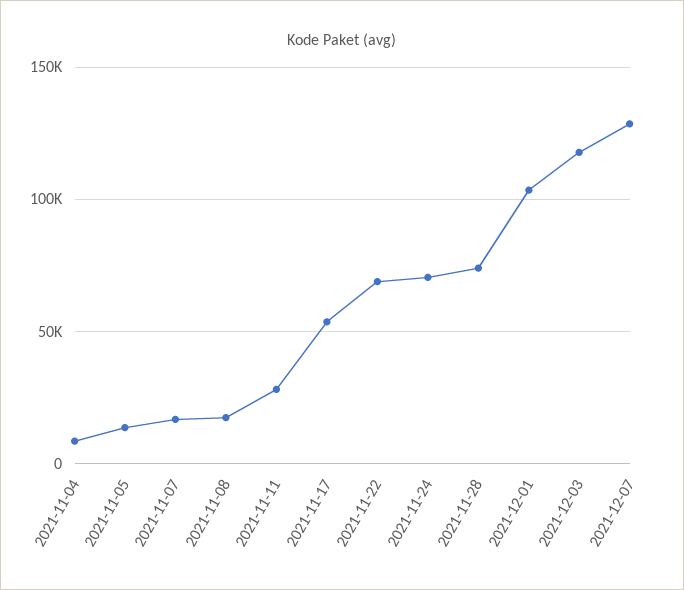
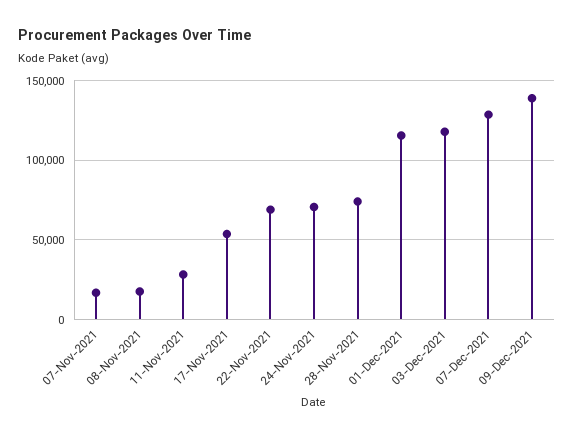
2021-11-04: 10000 -> none
2021-11-05: 15000 -> none
2021-12-01: 105000 -> 115000
09-Dec-2021: none -> 140000

